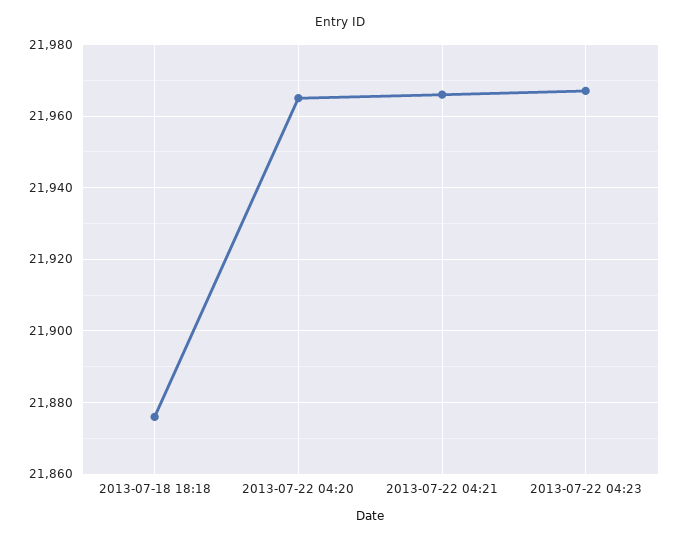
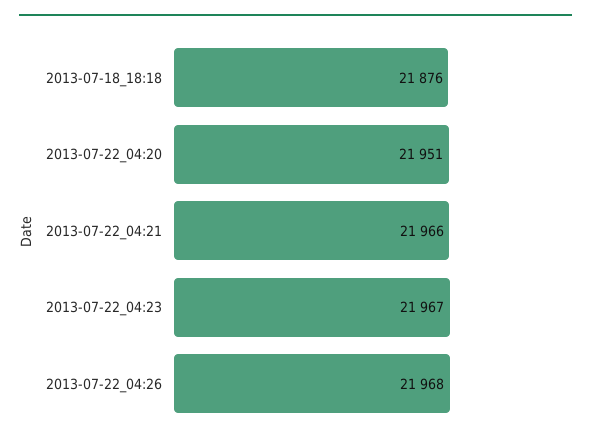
2013-07-22 04:20: 21965 -> 21951
2013-07-22_04:26: none -> 21968

